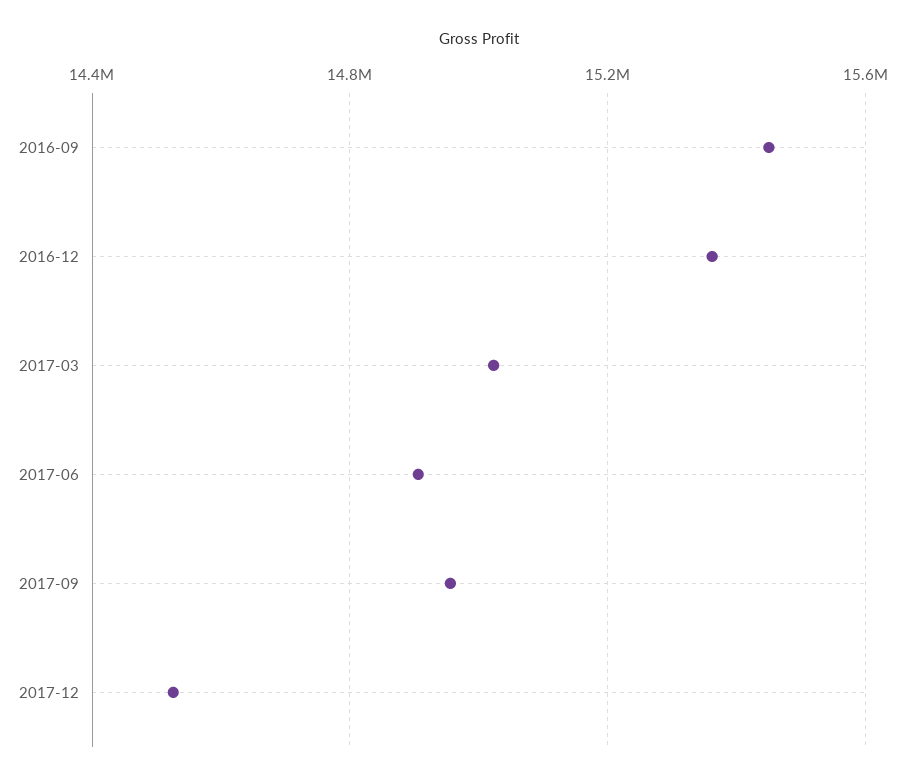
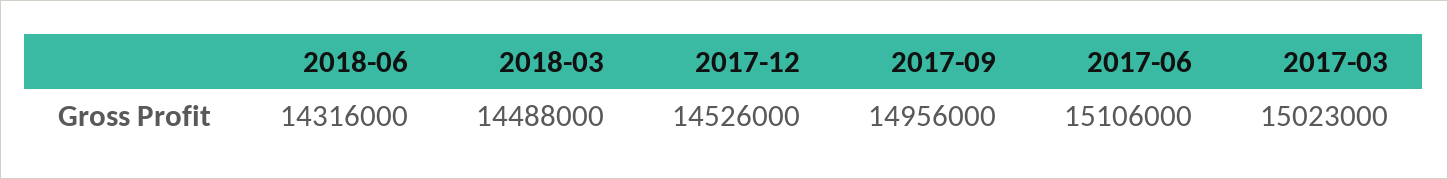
2016-09: 15450000 -> none
2016-12: 15350000 -> none
2017-06: 14900000 -> 15106000
2018-06: none -> 14316000
2018-03: none -> 14488000

